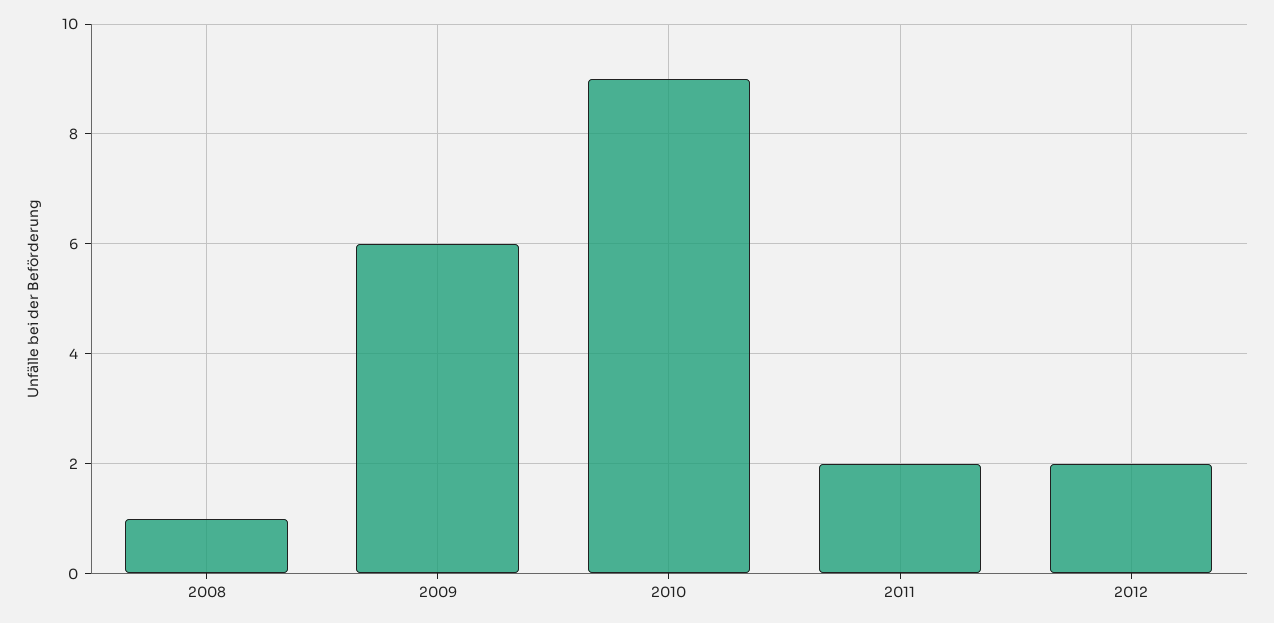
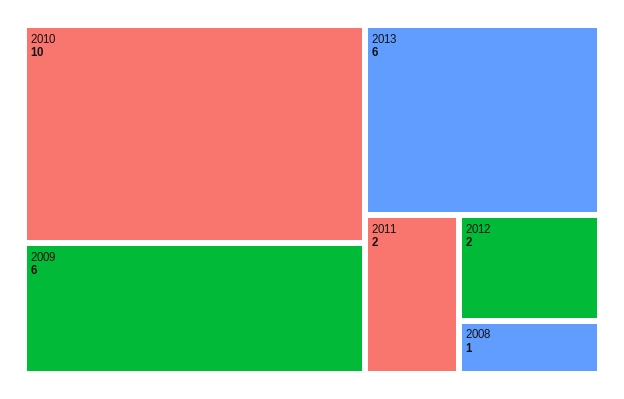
2010: 9 -> 10
2013: none -> 6

